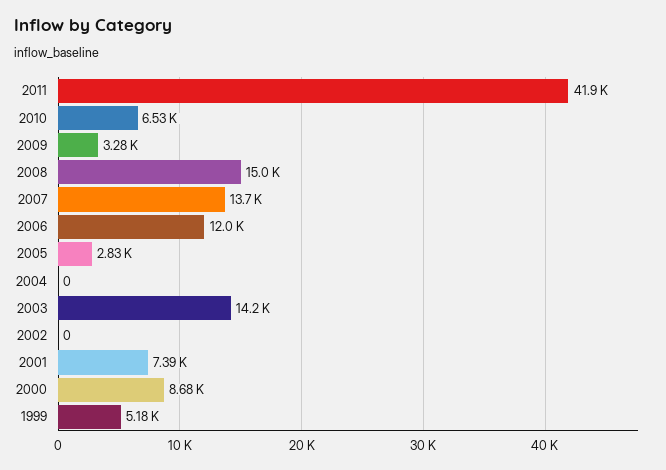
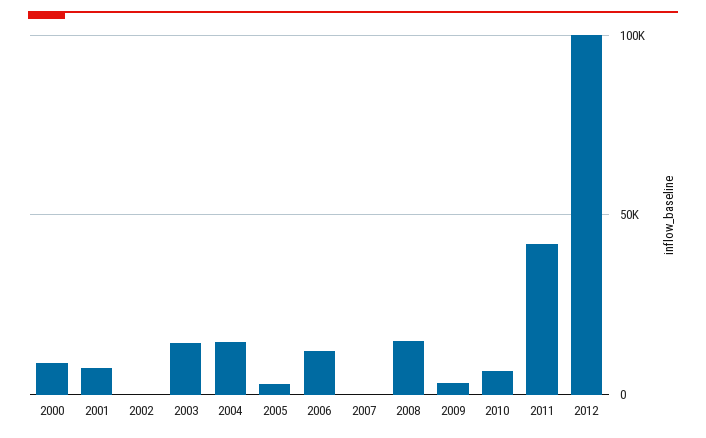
2007: 13700 -> 0
2004: 0 -> 15000
1999: 5180 -> none
2012: none -> 100000

